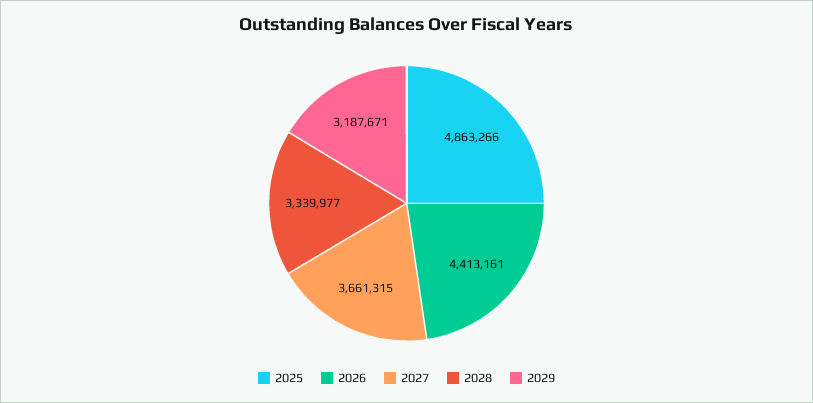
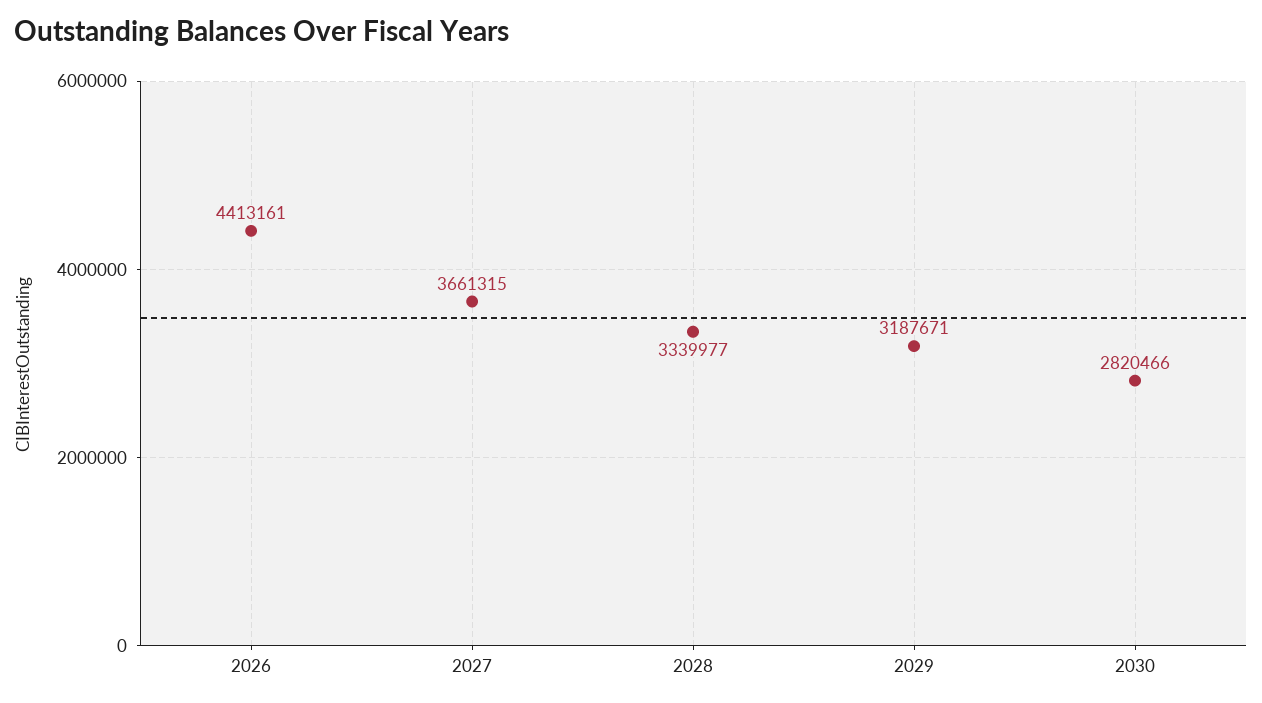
2025: 4863266 -> none
2030: none -> 2820466

